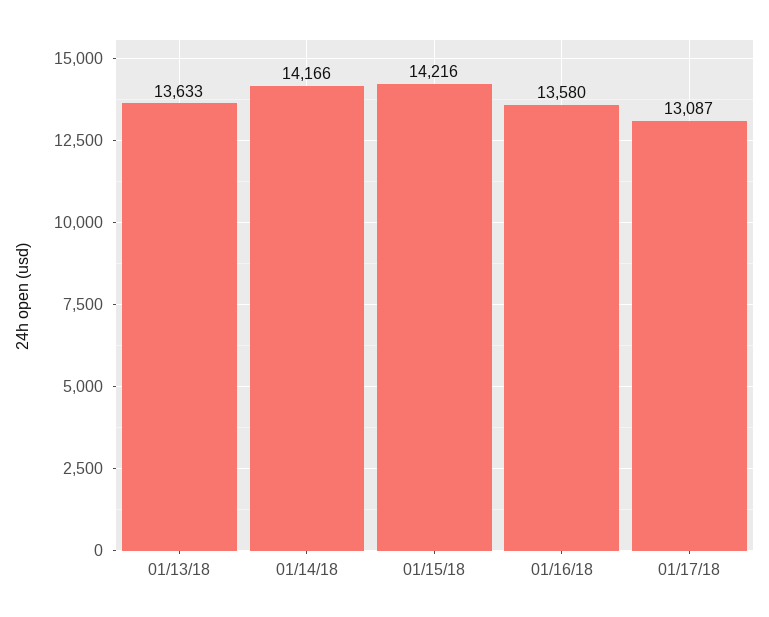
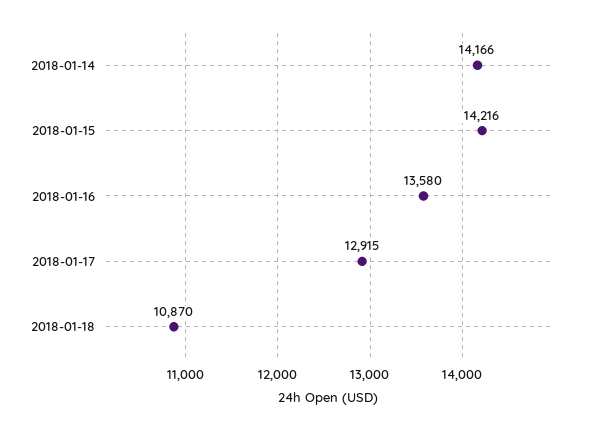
01/13/18: 13633 -> none
01/17/18: 13087 -> 12915
2018-01-18: none -> 10870

